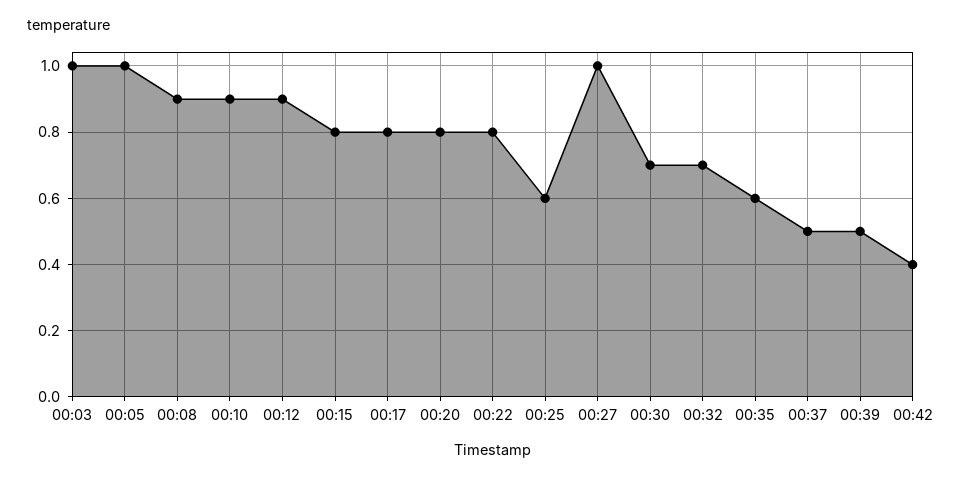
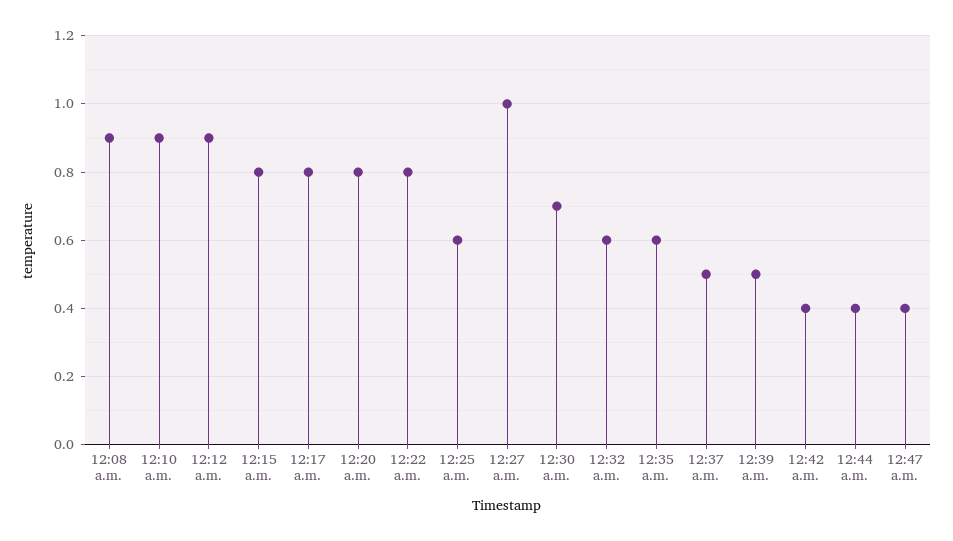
00:03: 1 -> none
00:05: 1 -> none
00:32: 0.7 -> 0.6
12:44 a.m.: none -> 0.4
12:47 a.m.: none -> 0.4

